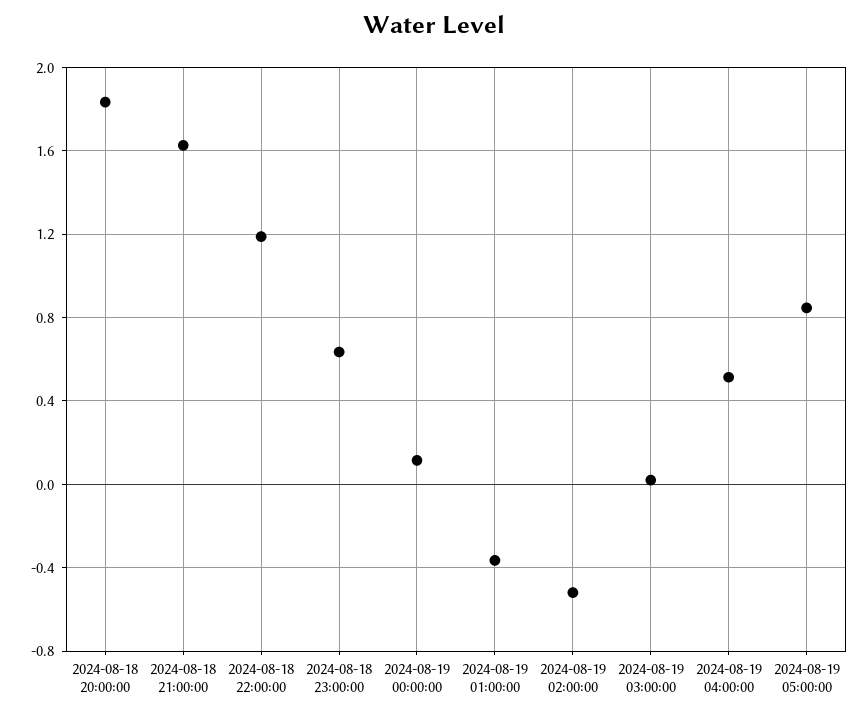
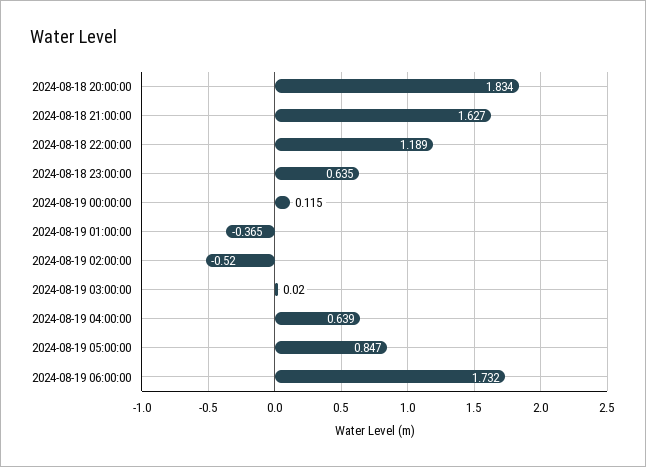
2024-08-19 04:00:00: 0.5 -> 0.639
2024-08-19 06:00:00: none -> 1.732

